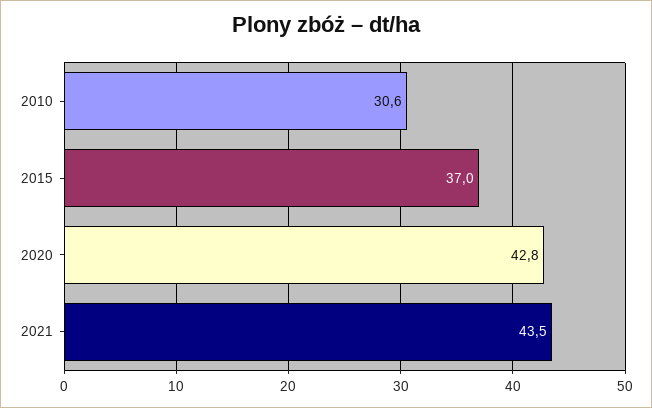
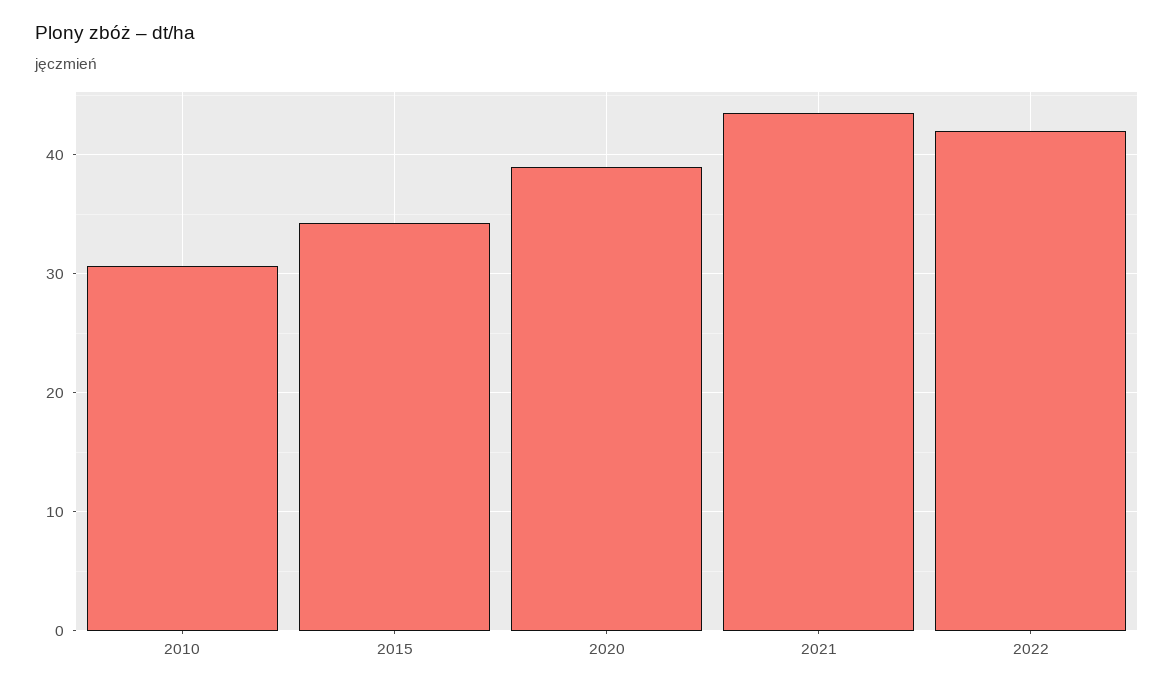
2015: 37 -> 34
2020: 42.8 -> 39
2022: none -> 42

